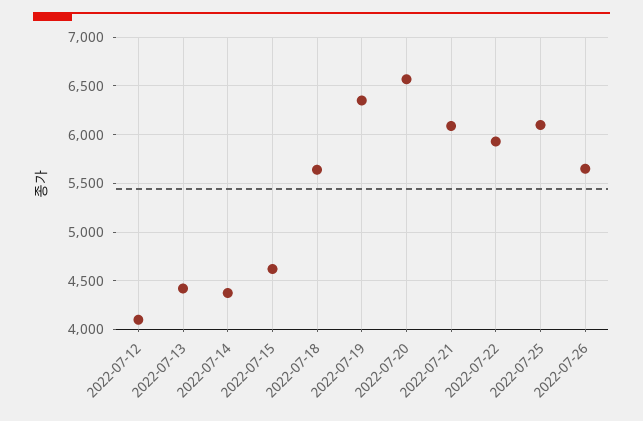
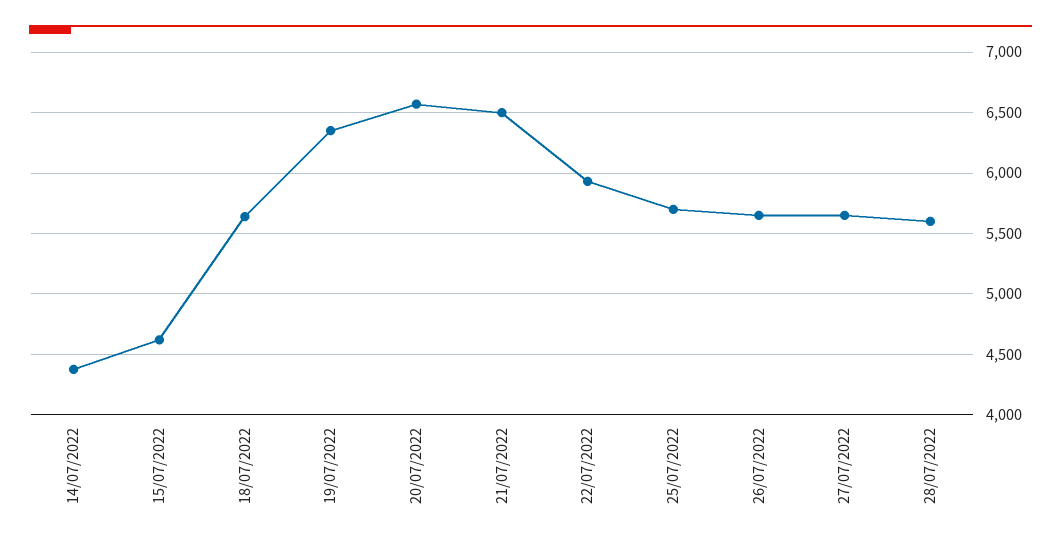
2022-07-12: 4100 -> none
2022-07-13: 4400 -> none
2022-07-21: 6100 -> 6500
2022-07-25: 6100 -> 5700
27/07/2022: none -> 5650
28/07/2022: none -> 5600

